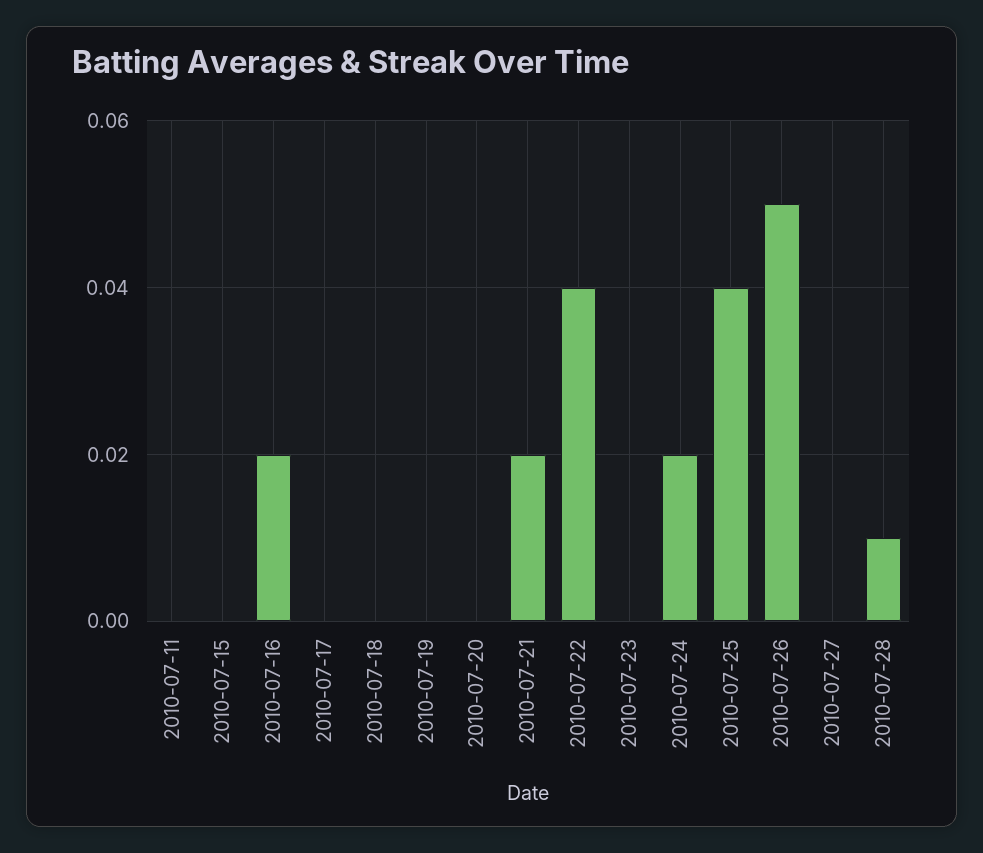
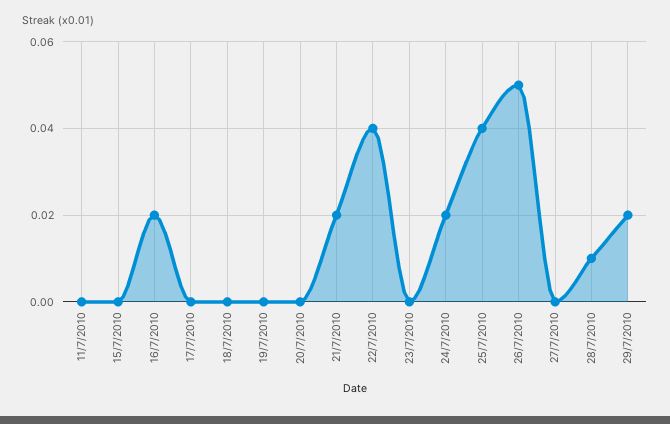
29/7/2010: none -> 0.02

